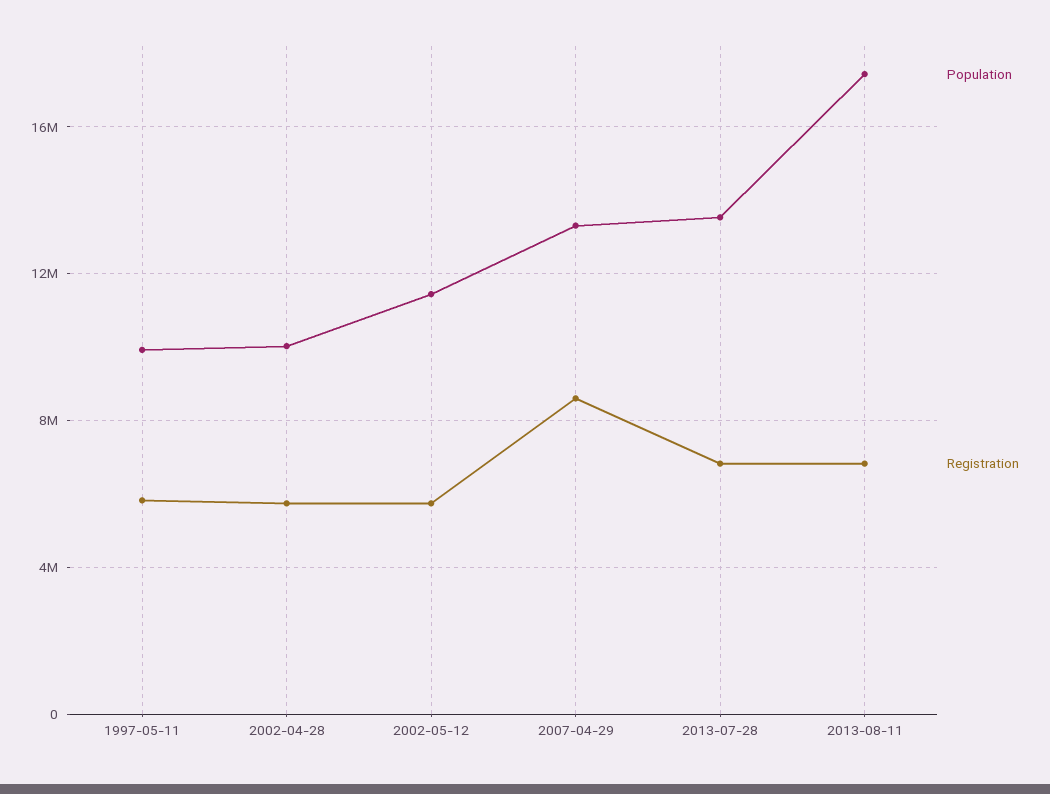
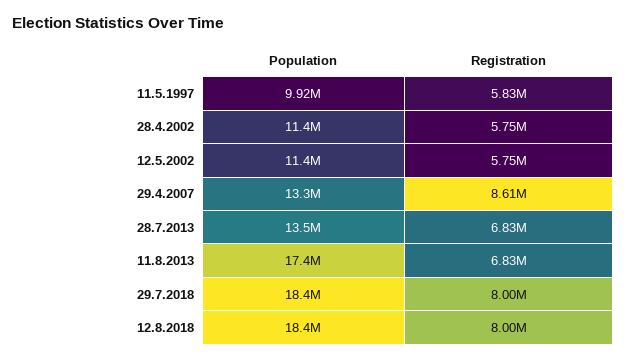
Population, 2002-04-28: 10000000 -> 11400000
Population, 29.7.2018: none -> 18400000
Registration, 29.7.2018: none -> 8000000
Population, 12.8.2018: none -> 18400000
Registration, 12.8.2018: none -> 8000000

